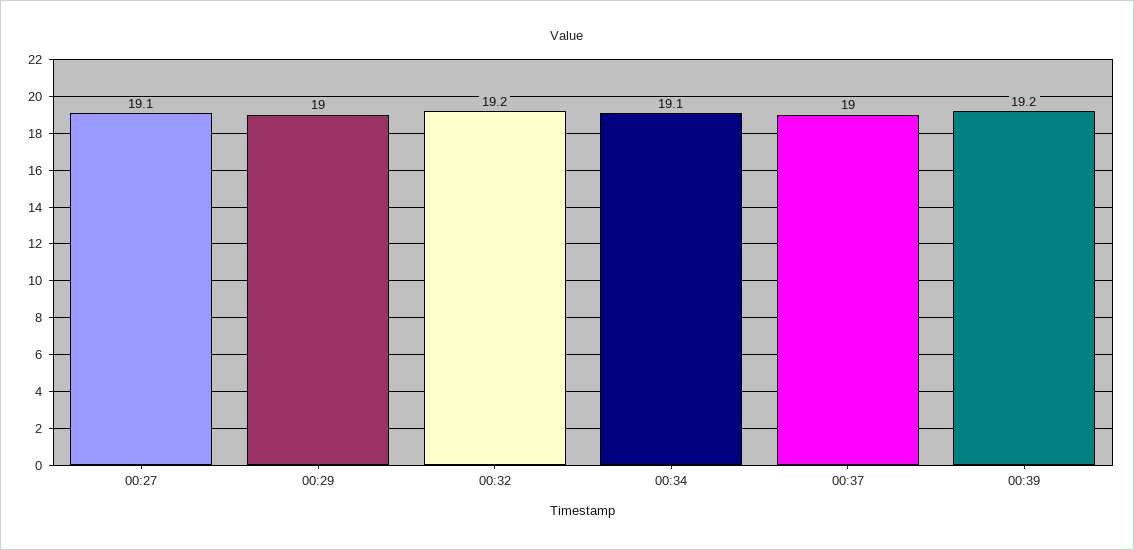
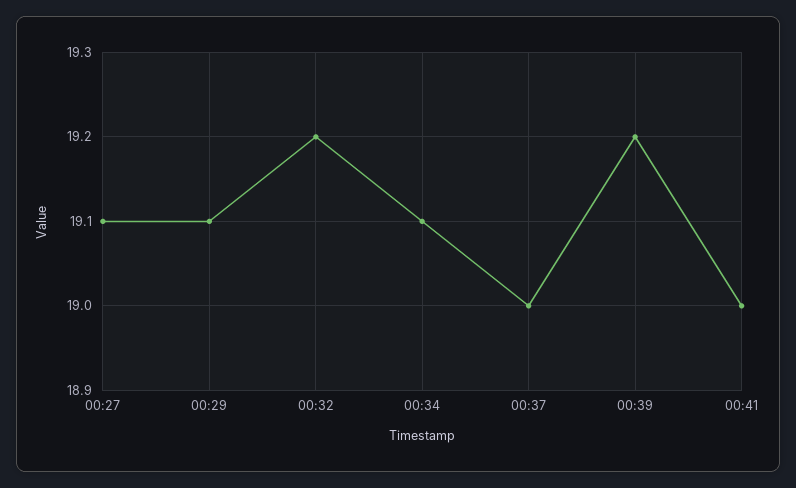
00:29: 19 -> 19.1
00:41: none -> 19

